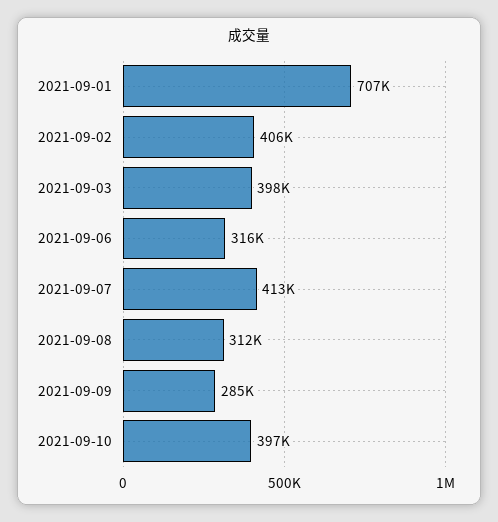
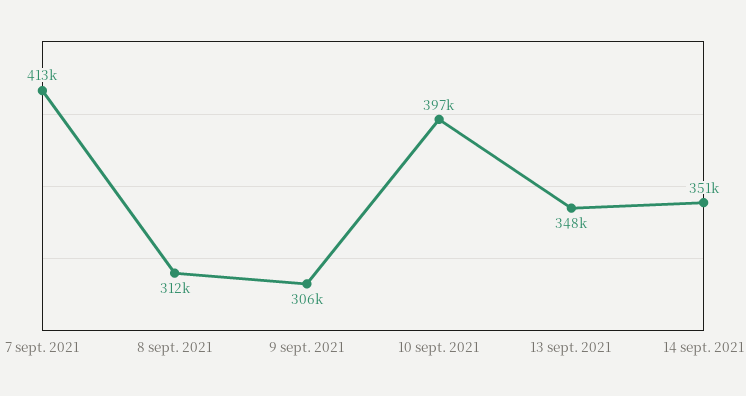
2021-09-01: 707000 -> none
2021-09-02: 406000 -> none
2021-09-03: 398000 -> none
2021-09-06: 316000 -> none
2021-09-09: 285000 -> 306000
13 sept. 2021: none -> 348000
14 sept. 2021: none -> 351000

